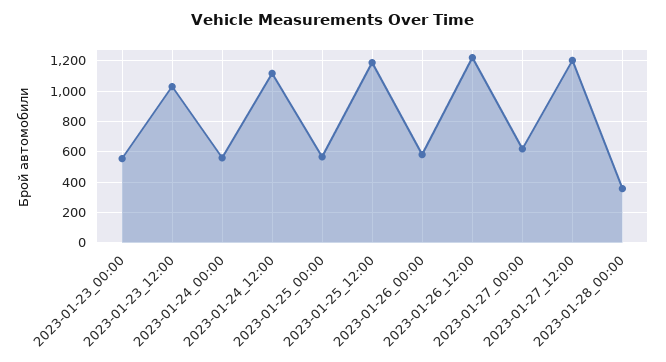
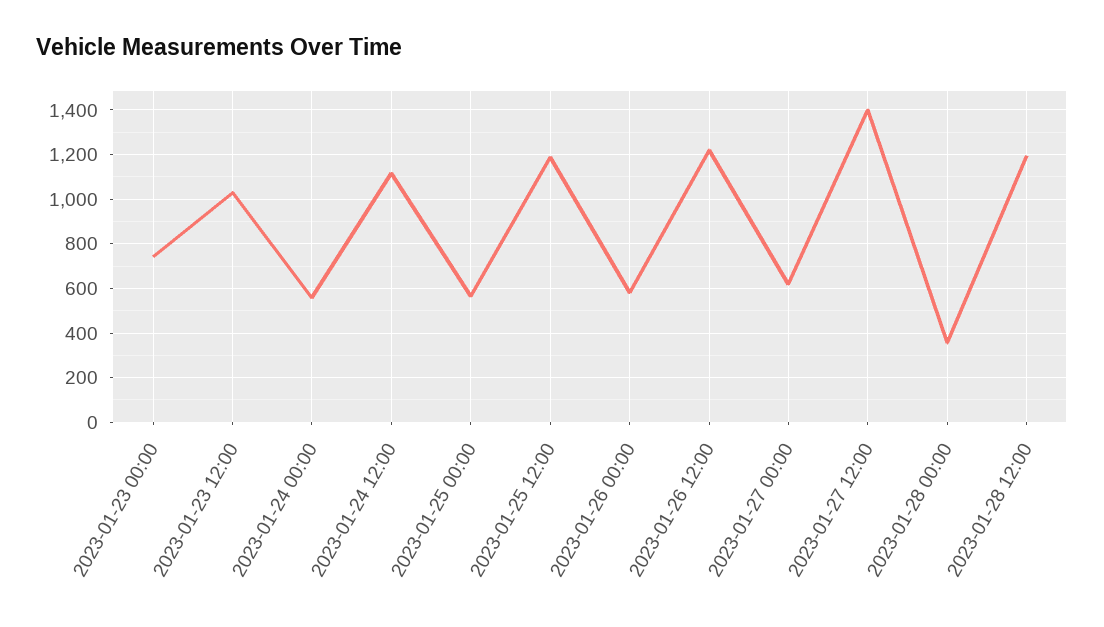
2023-01-23_00:00: 550 -> 750
2023-01-27_12:00: 1200 -> 1400
2023-01-28 12:00: none -> 1200

